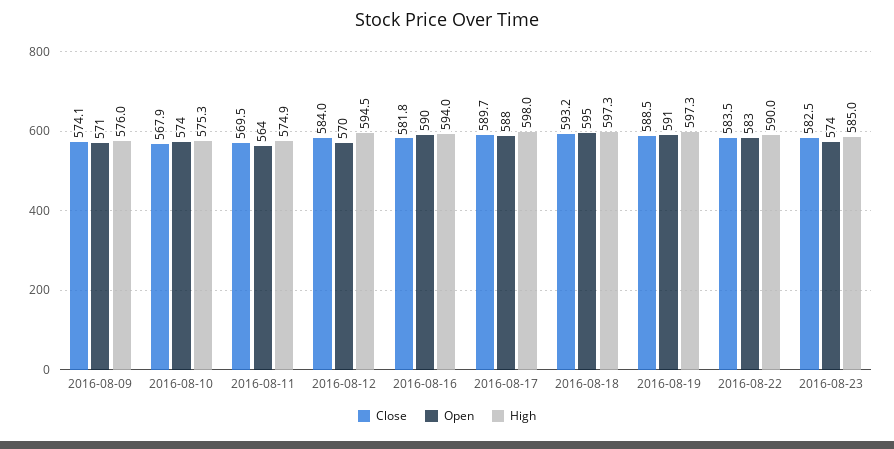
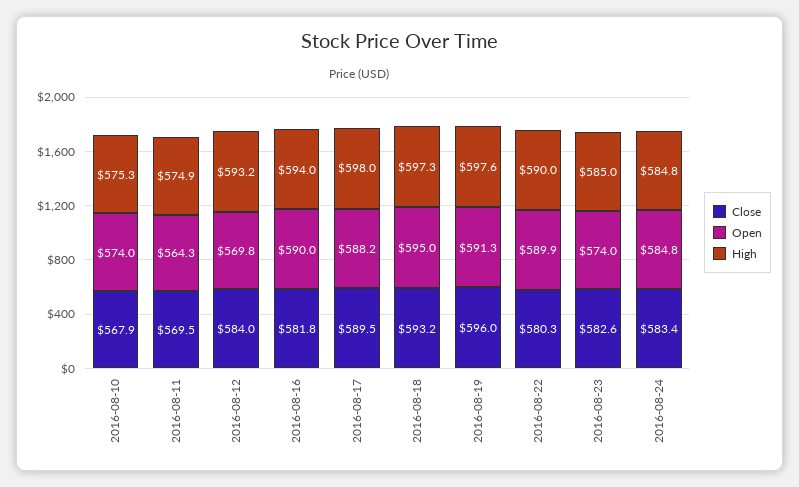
Close, 2016-08-09: 574.1 -> none
Open, 2016-08-09: 571 -> none
High, 2016-08-09: 576 -> none
High, 2016-08-12: 594.5 -> 593.2
Close, 2016-08-17: 589.7 -> 589.5
Close, 2016-08-19: 588.5 -> 596
High, 2016-08-19: 597.3 -> 597.6
Close, 2016-08-22: 583.5 -> 580.3
Open, 2016-08-22: 583 -> 589.9
Close, 2016-08-23: 582.5 -> 582.6
Close, 2016-08-24: none -> 583.4
Open, 2016-08-24: none -> 584.8
High, 2016-08-24: none -> 584.8

